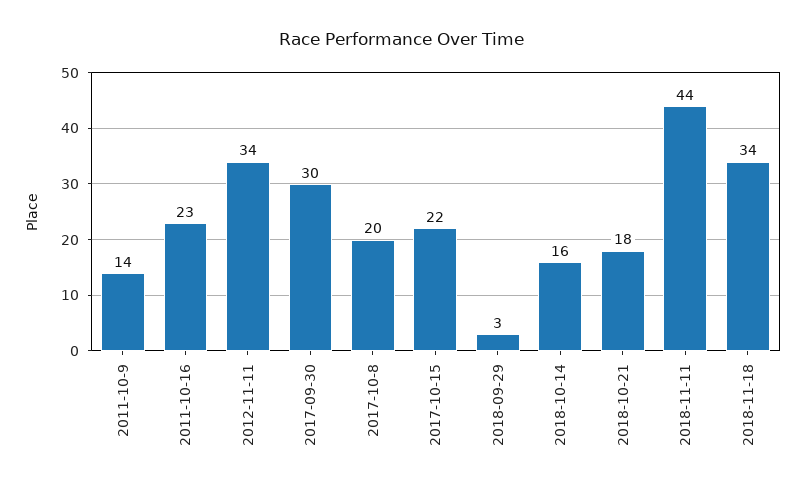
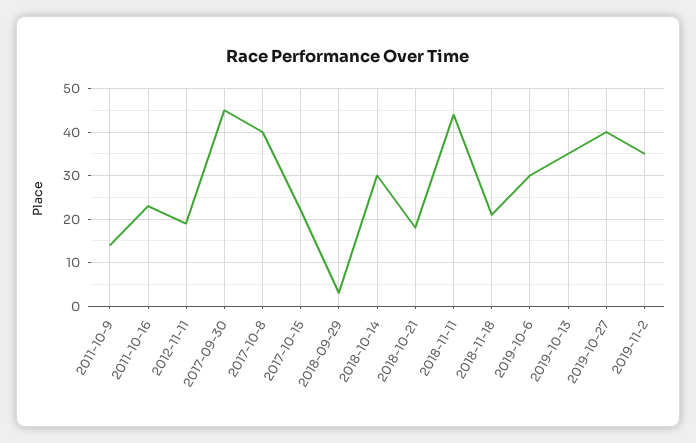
2012-11-11: 34 -> 20
2017-09-30: 30 -> 45
2017-10-8: 20 -> 40
2018-10-14: 16 -> 30
2018-11-18: 34 -> 20
2019-10-6: none -> 30
2019-10-13: none -> 35
2019-10-27: none -> 40
2019-11-2: none -> 35

